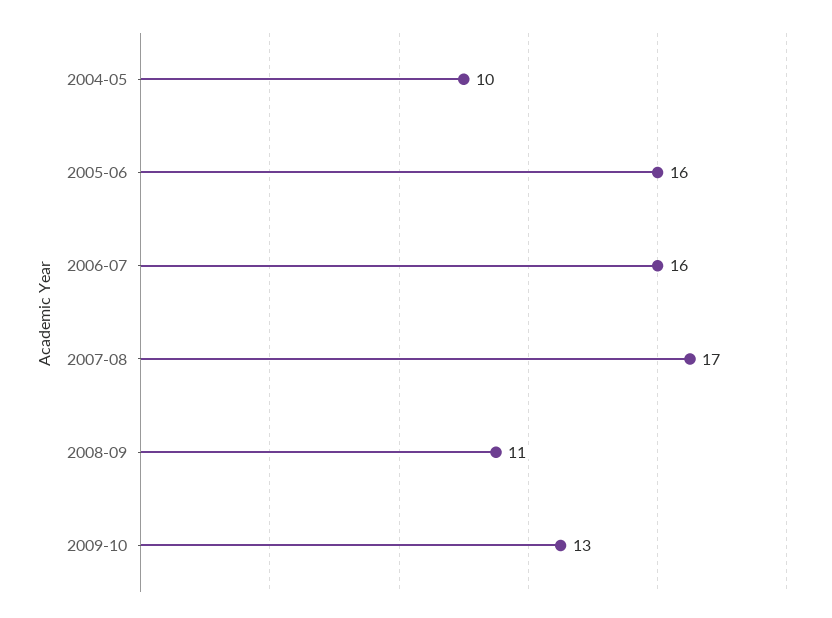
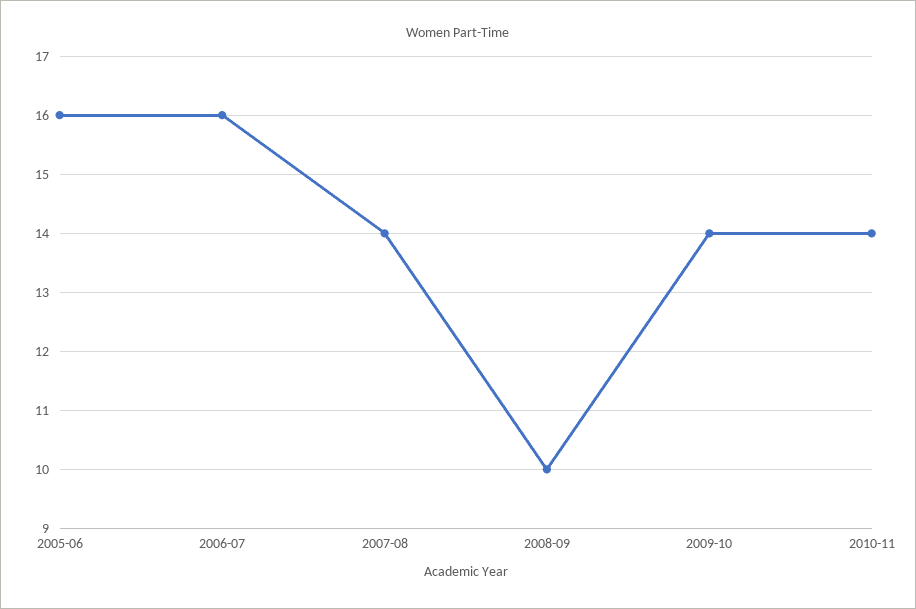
2004-05: 10 -> none
2007-08: 17 -> 14
2008-09: 11 -> 10
2009-10: 13 -> 14
2010-11: none -> 14

